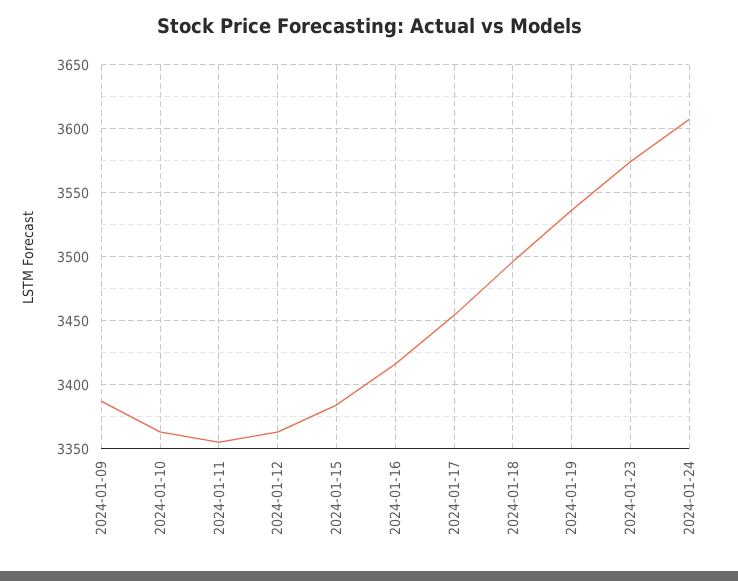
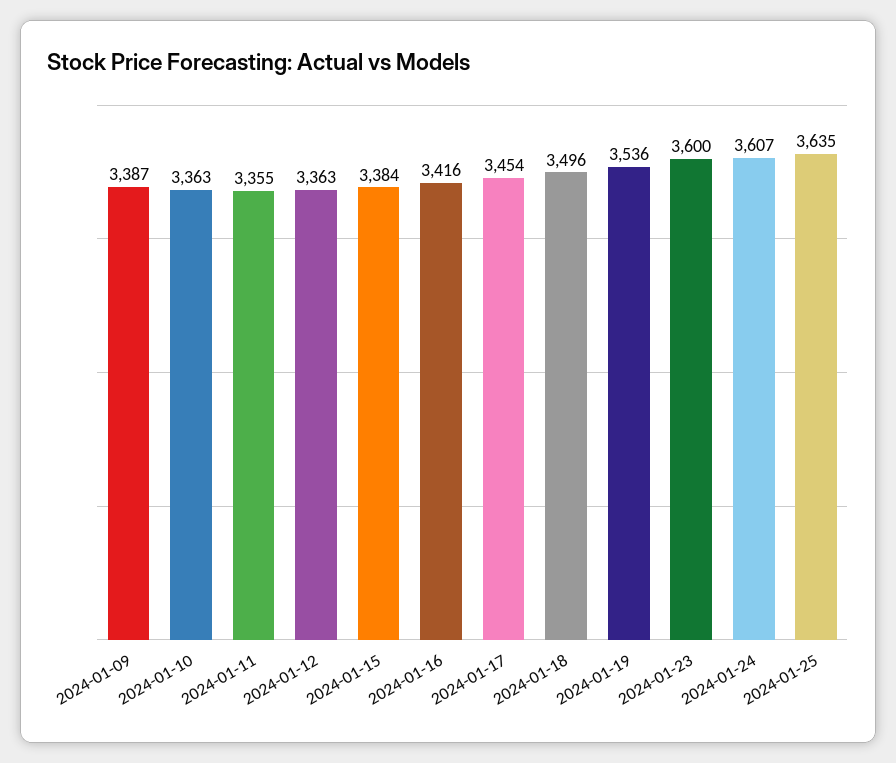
2024-01-23: 3575 -> 3600
2024-01-25: none -> 3635

